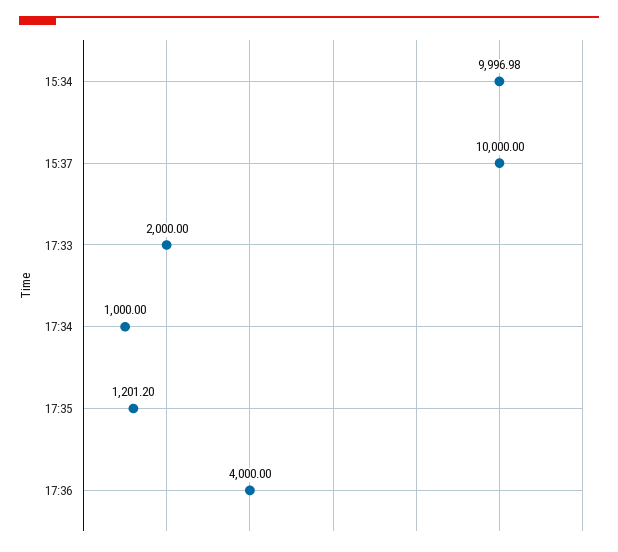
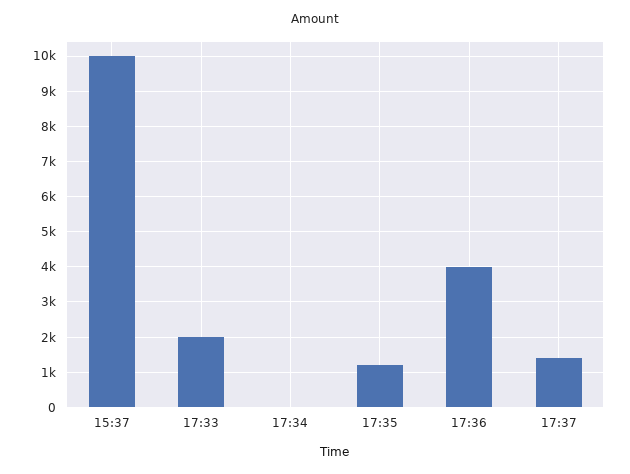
15:34: 9996.98 -> none
17:34: 1000 -> 0
17:37: none -> 1400

